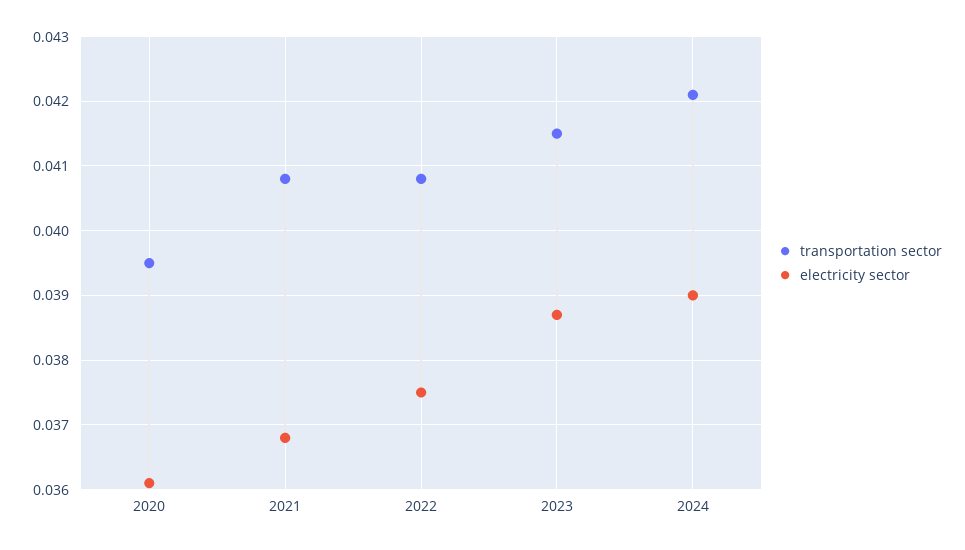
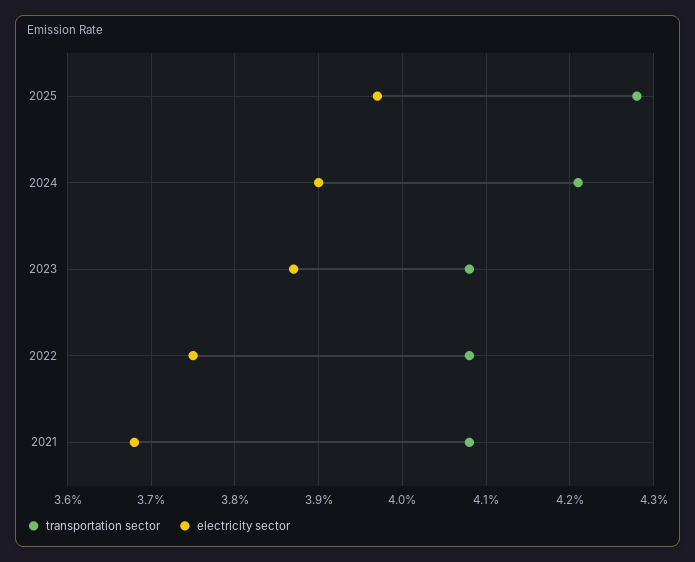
transportation sector, 2020: 0.0395 -> none
electricity sector, 2020: 0.0361 -> none
transportation sector, 2023: 0.0415 -> 0.0408
transportation sector, 2025: none -> 0.0428
electricity sector, 2025: none -> 0.0397

